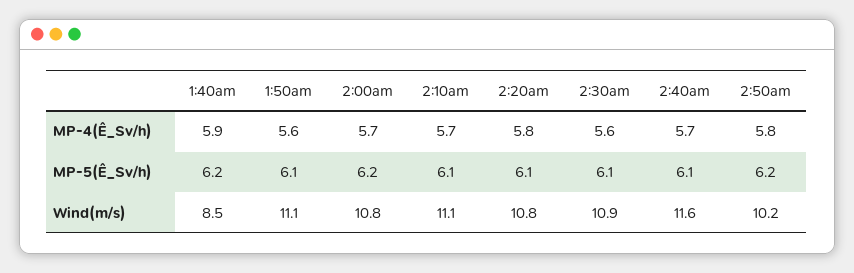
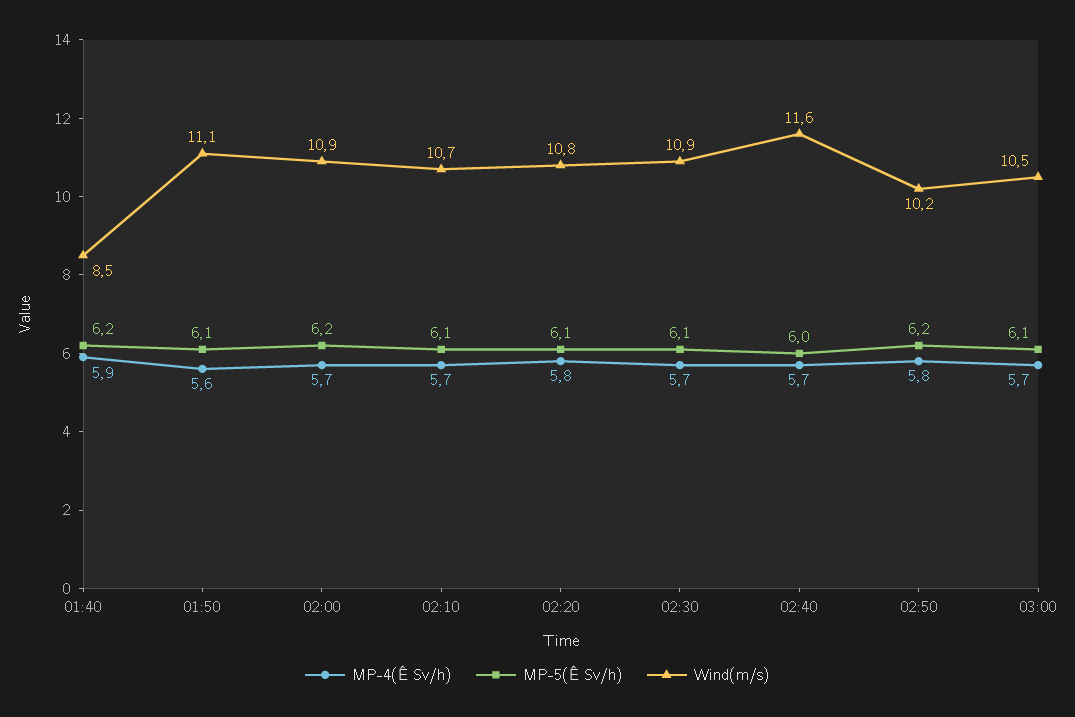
MP-4(Ê_Sv/h), 2:30am: 5.6 -> 5.7
MP-5(Ê_Sv/h), 2:40am: 6.1 -> 6
Wind(m/s), 2:00am: 10.8 -> 10.9
Wind(m/s), 2:10am: 11.1 -> 10.7
MP-4(Ê_Sv/h), 03:00: none -> 5.7
MP-5(Ê_Sv/h), 03:00: none -> 6.1
Wind(m/s), 03:00: none -> 10.5

